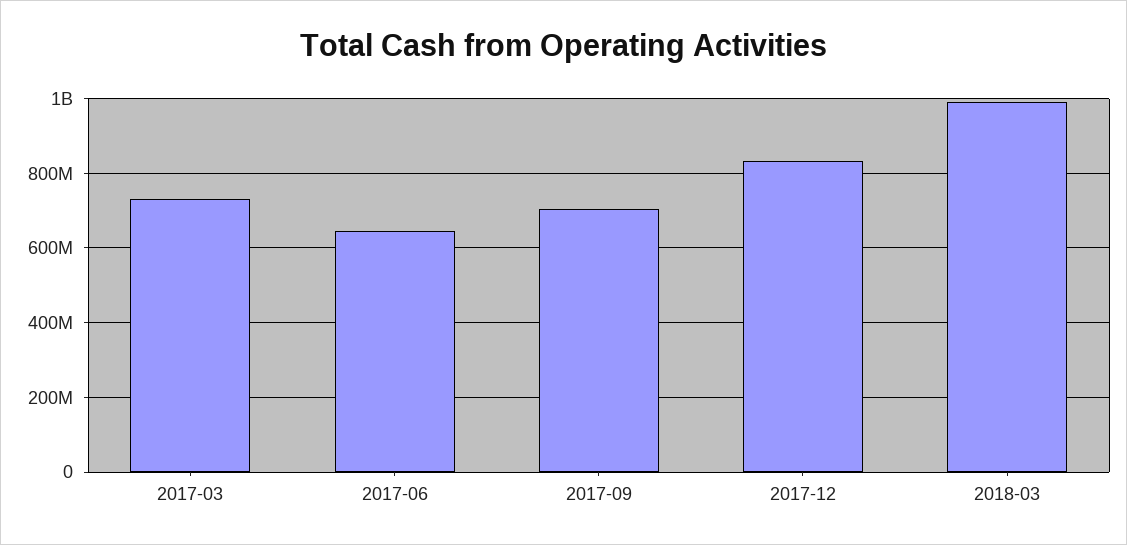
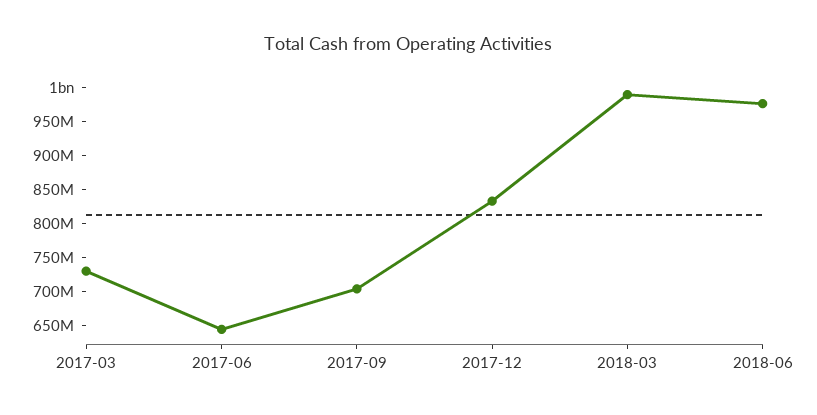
2018-06: none -> 975000000

